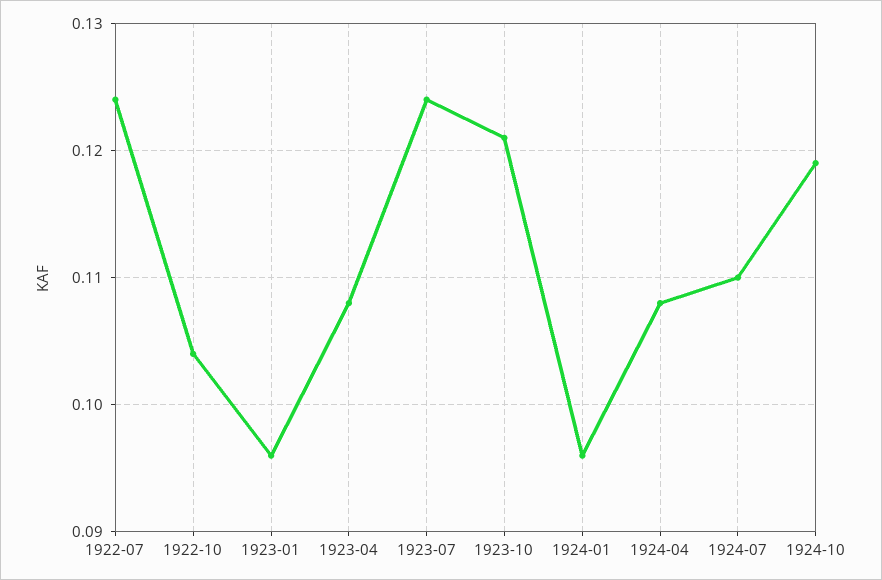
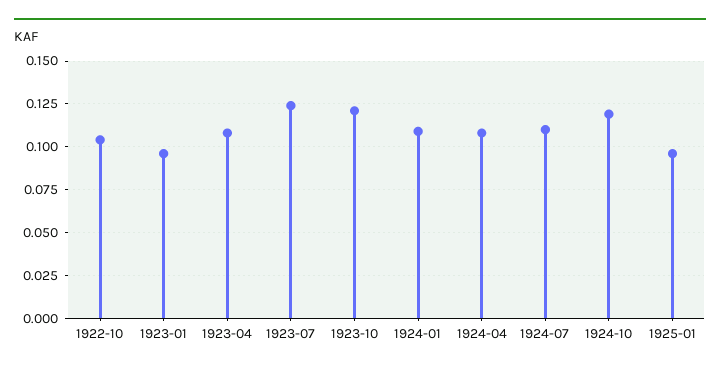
1922-07: 0.124 -> none
1924-01: 0.096 -> 0.11
1925-01: none -> 0.095

